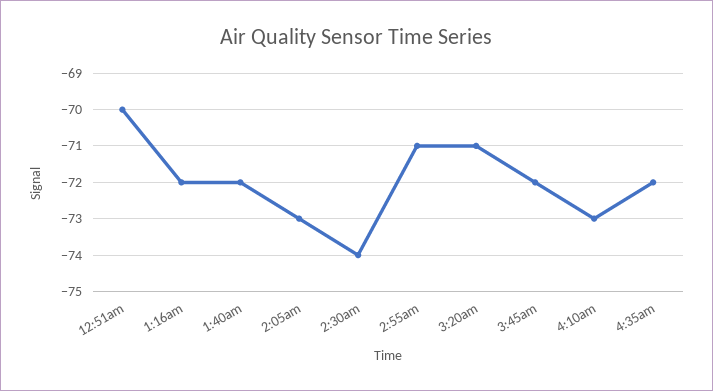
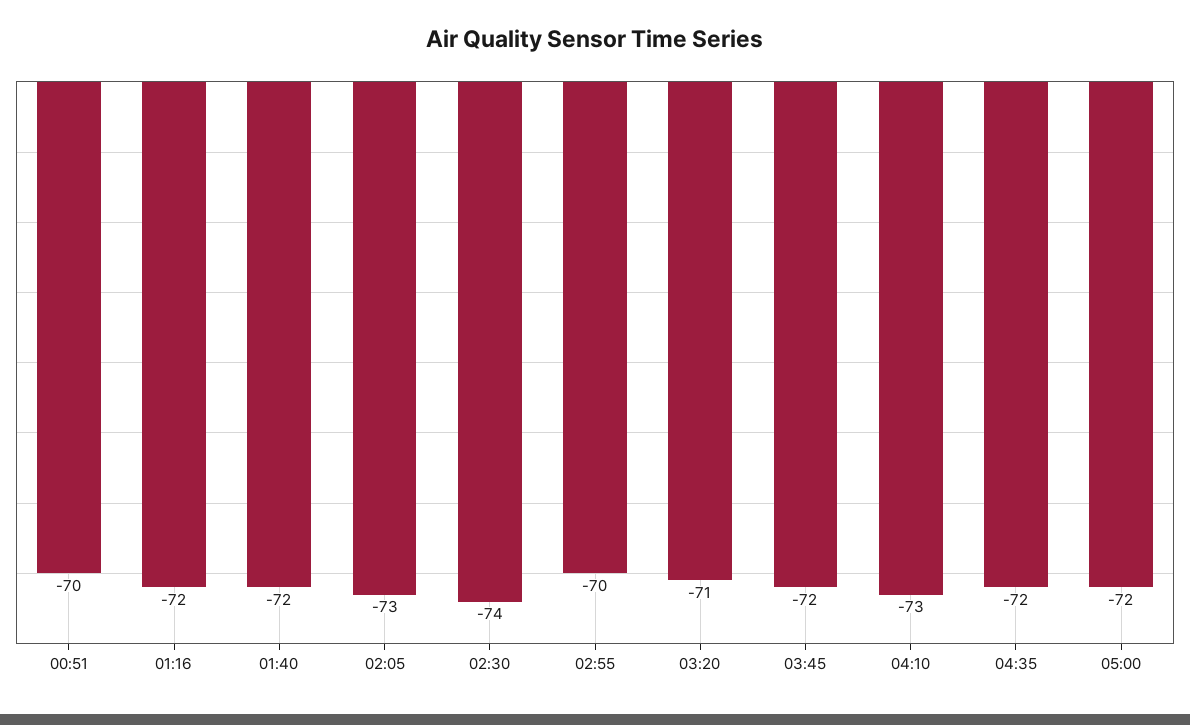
2:55am: -71 -> -70
05:00: none -> -72

